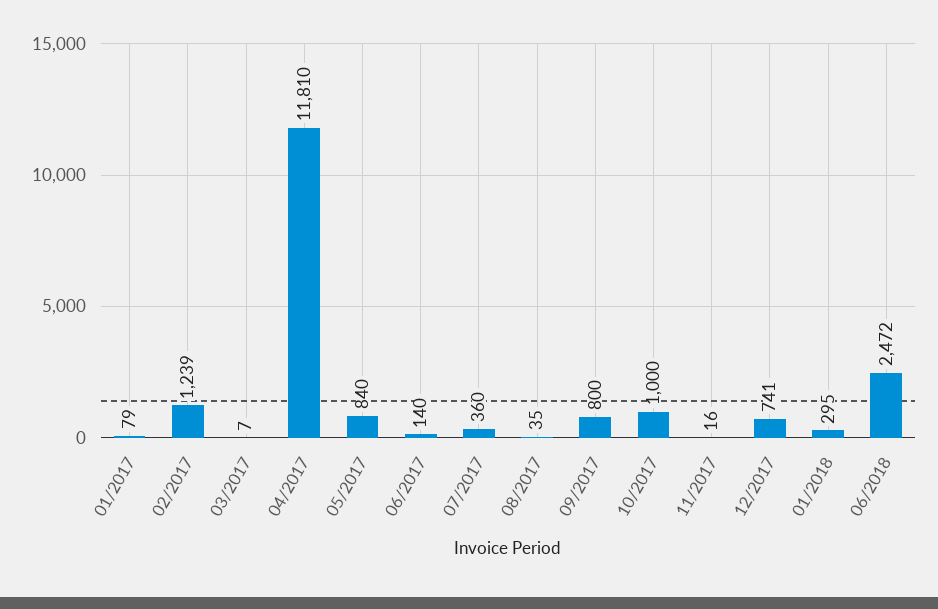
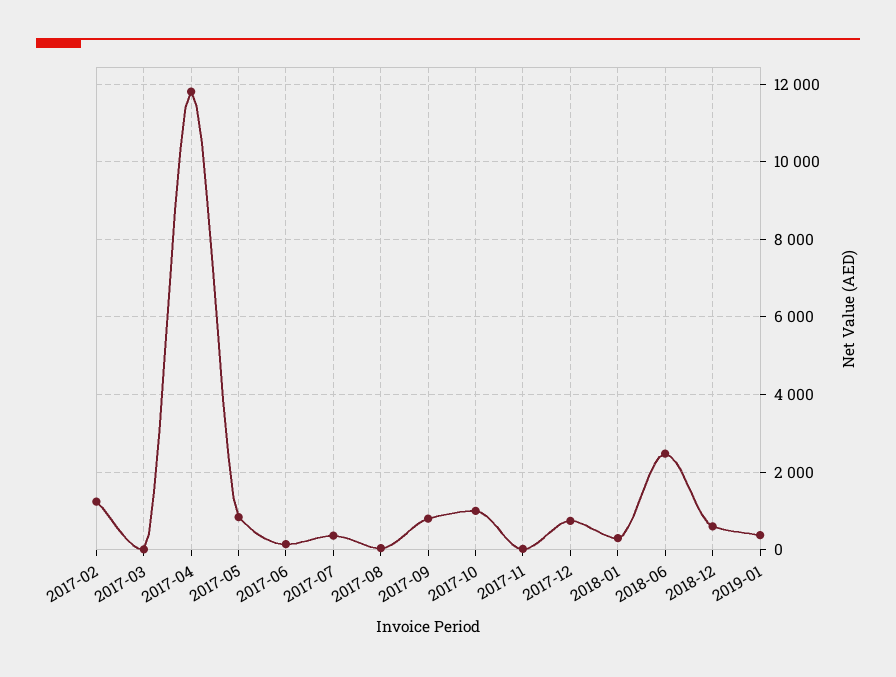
01/2017: 79 -> none
2018-12: none -> 600
2019-01: none -> 400

